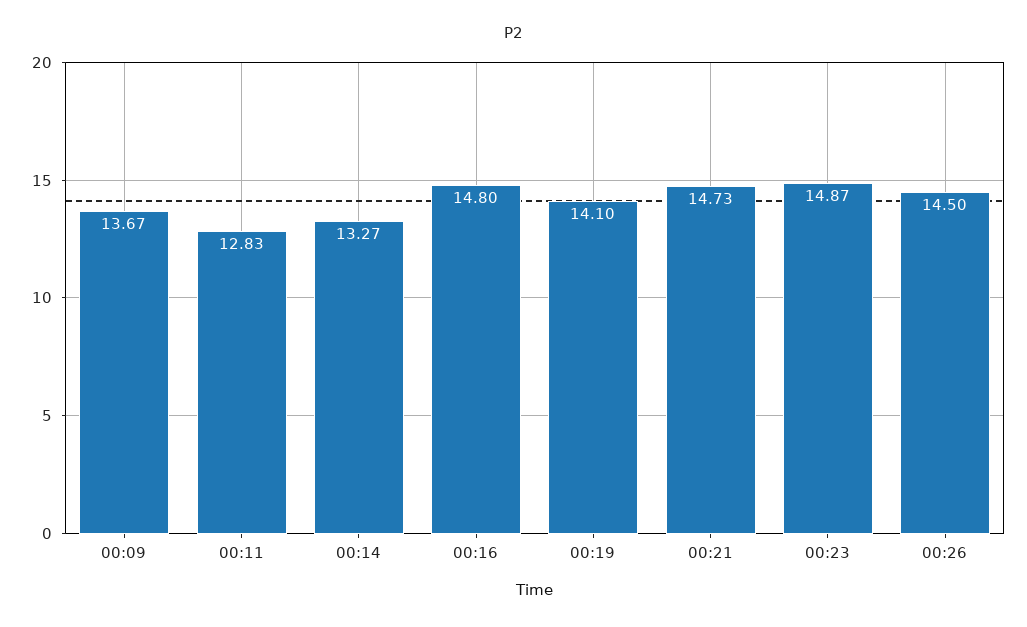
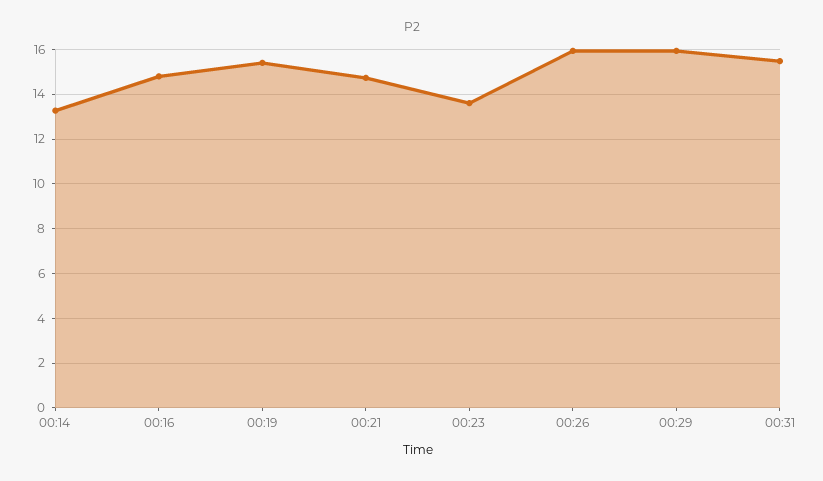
00:09: 13.67 -> none
00:11: 12.83 -> none
00:19: 14.1 -> 15.5
00:23: 14.87 -> 13.5
00:26: 14.5 -> 16
00:29: none -> 16
00:31: none -> 15.5

